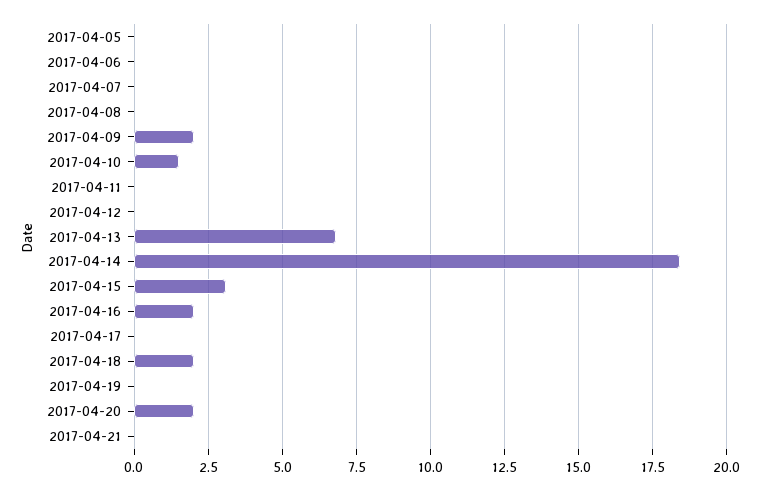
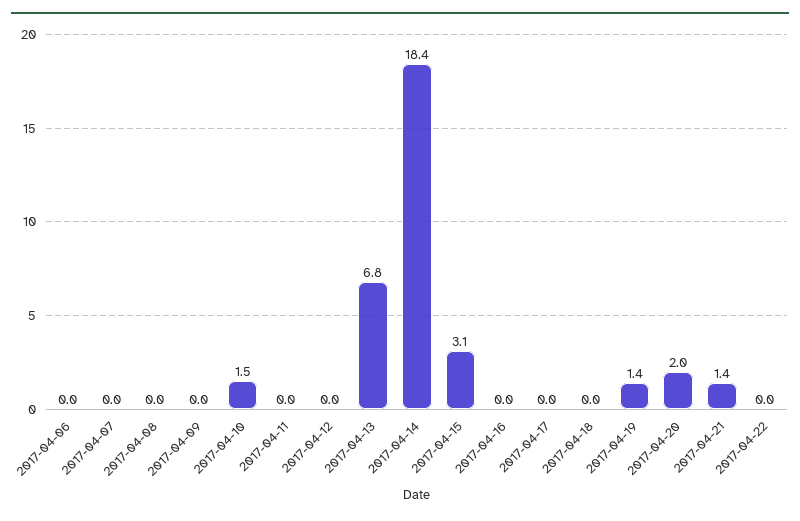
2017-04-05: 0 -> none
2017-04-09: 2 -> 0
2017-04-16: 2 -> 0
2017-04-18: 2 -> 0
2017-04-19: 0 -> 1.4
2017-04-21: 0 -> 1.4
2017-04-22: none -> 0

